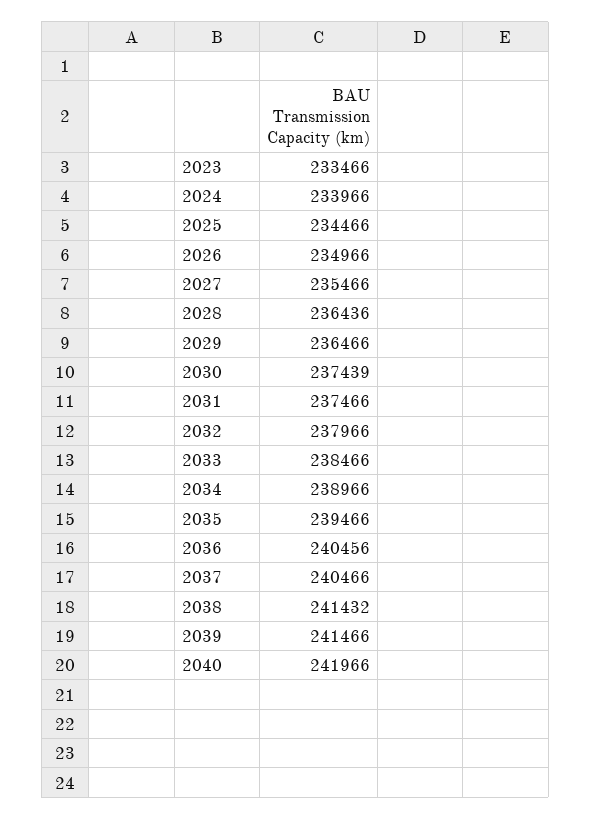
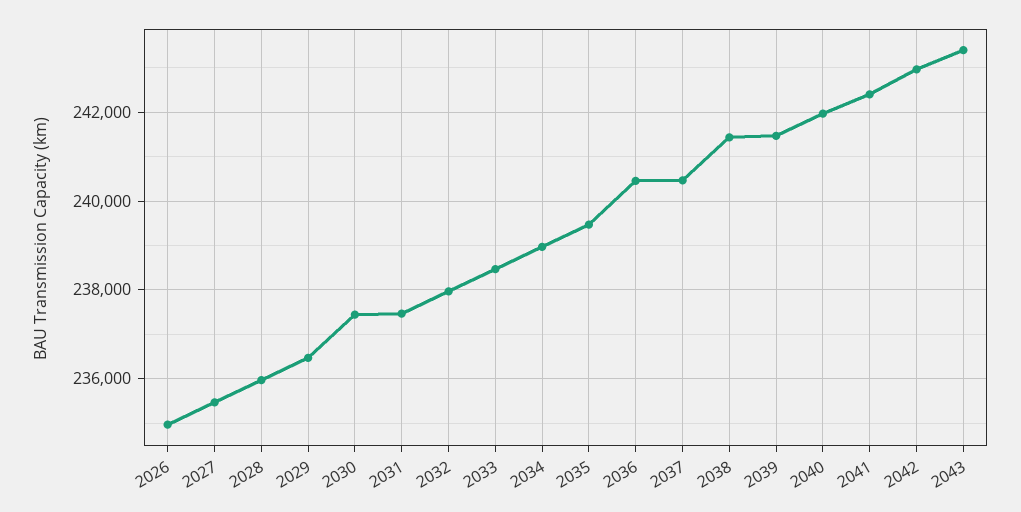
2023: 233466 -> none
2024: 233966 -> none
2025: 234466 -> none
2028: 236436 -> 236000
2041: none -> 242400
2042: none -> 243000
2043: none -> 243400

